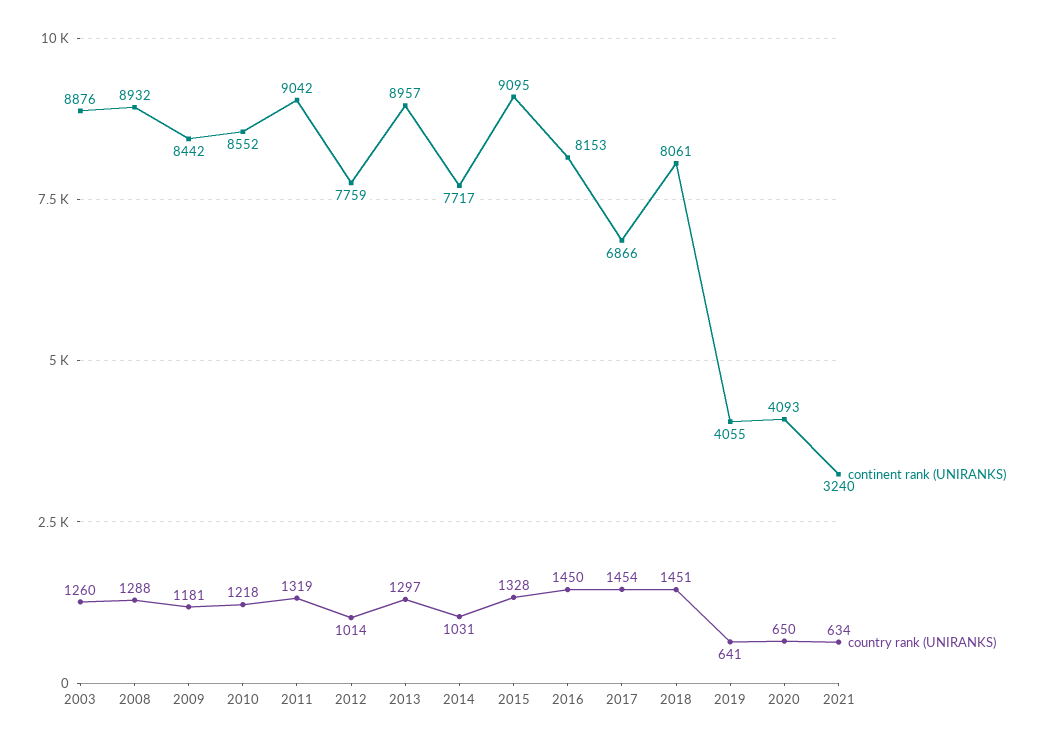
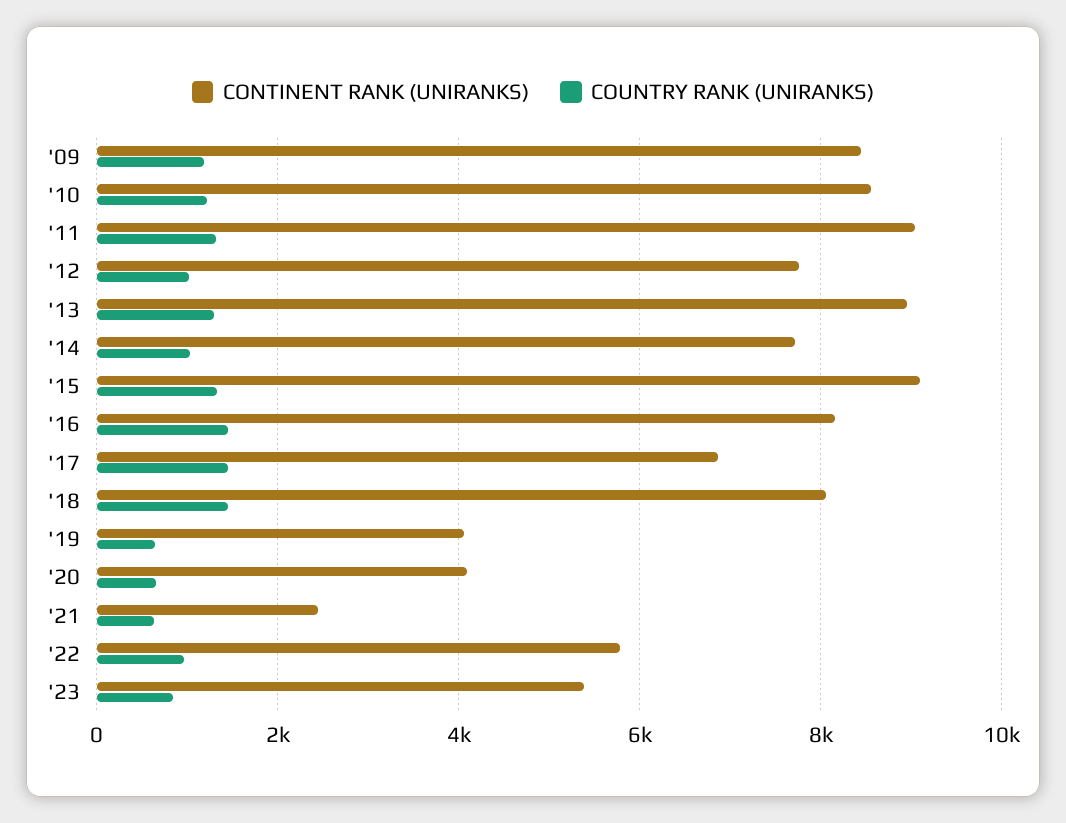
continent rank (UNIRANKS), 2003: 8876 -> none
country rank (UNIRANKS), 2003: 1260 -> none
continent rank (UNIRANKS), 2008: 8932 -> none
country rank (UNIRANKS), 2008: 1288 -> none
continent rank (UNIRANKS), 2021: 3240 -> 2400
continent rank (UNIRANKS), '22: none -> 5800
country rank (UNIRANKS), '22: none -> 1000
continent rank (UNIRANKS), '23: none -> 5400
country rank (UNIRANKS), '23: none -> 800

